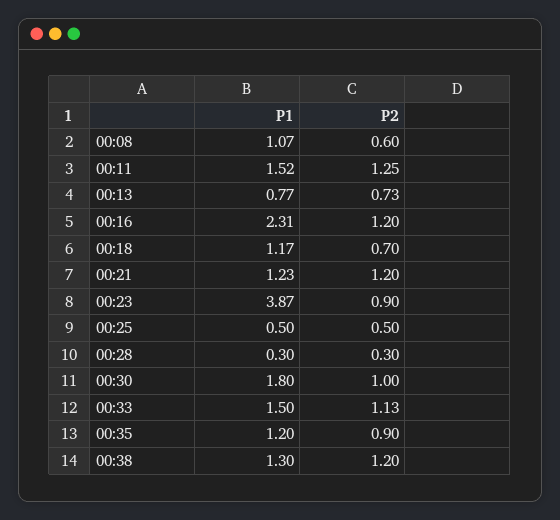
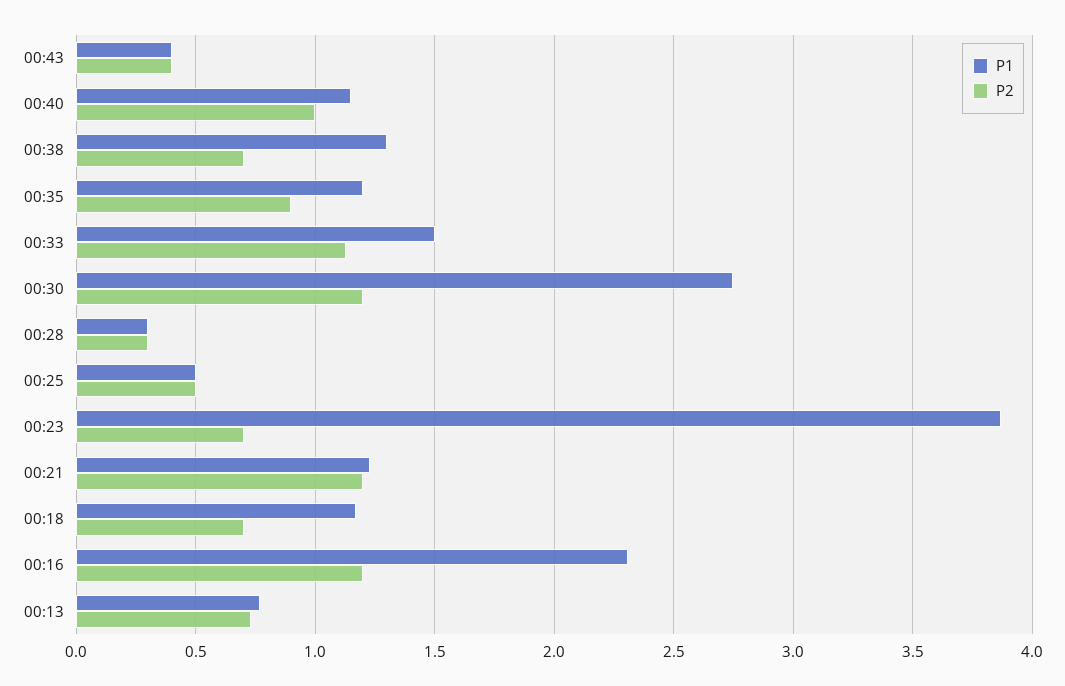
P1, 00:08: 1.07 -> none
P2, 00:08: 0.6 -> none
P1, 00:11: 1.52 -> none
P2, 00:11: 1.25 -> none
P2, 00:23: 0.9 -> 0.7
P1, 00:30: 1.8 -> 2.75
P2, 00:30: 1 -> 1.2
P2, 00:38: 1.2 -> 0.7
P1, 00:43: none -> 0.4
P2, 00:43: none -> 0.4
P1, 00:40: none -> 1.15
P2, 00:40: none -> 1

